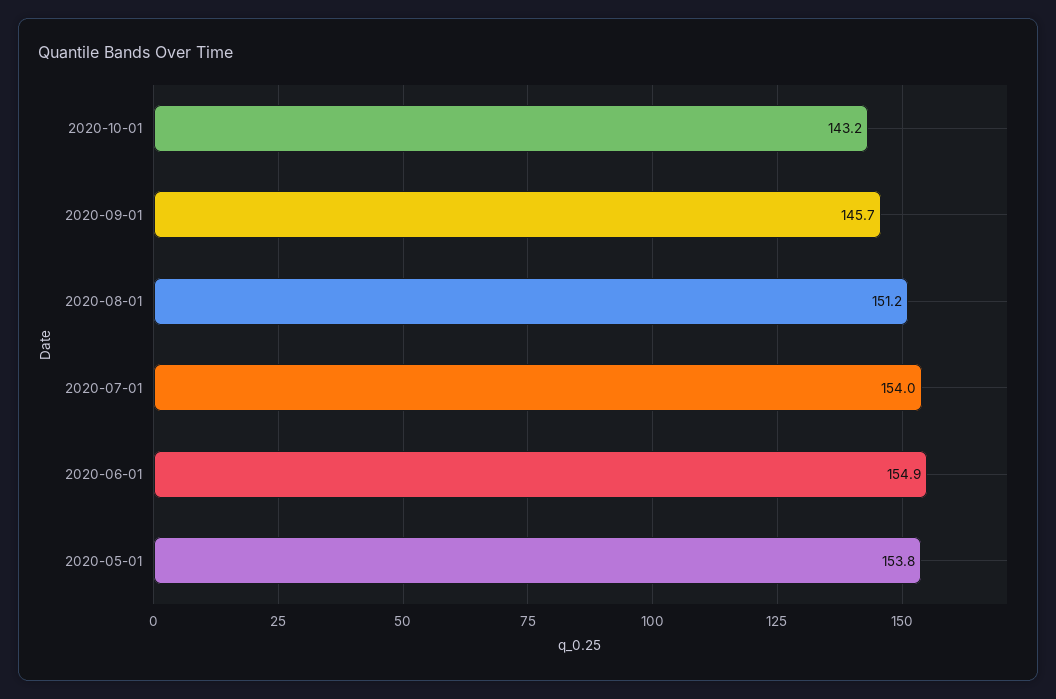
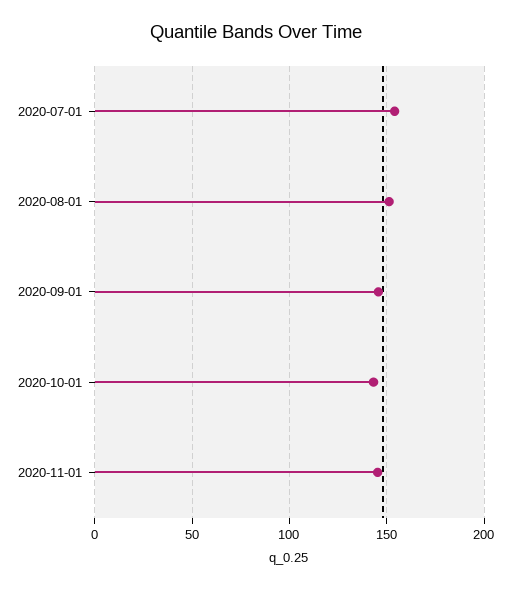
2020-06-01: 154.9 -> none
2020-05-01: 153.8 -> none
2020-11-01: none -> 145

